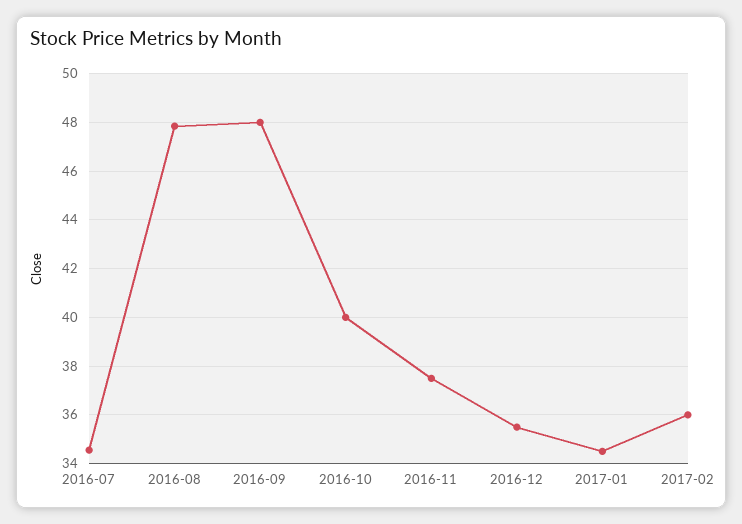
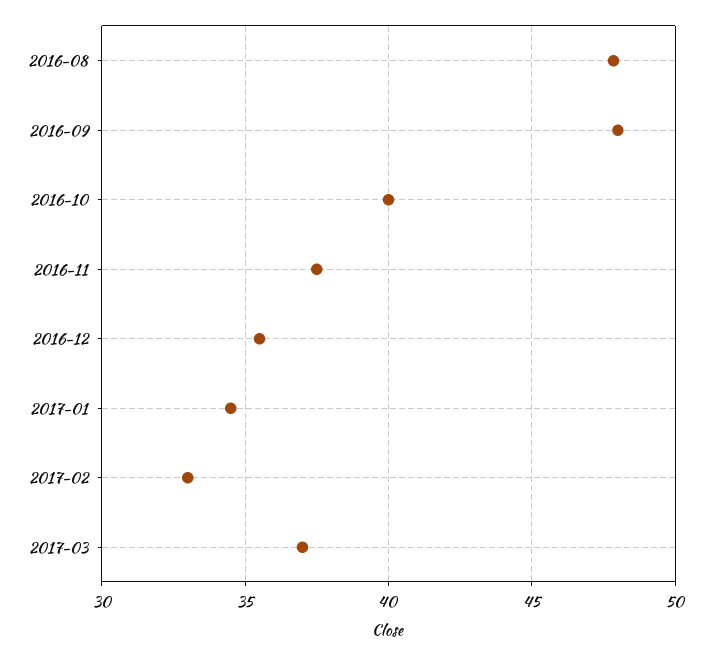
2016-07: 34.5 -> none
2017-02: 36 -> 33
2017-03: none -> 37

